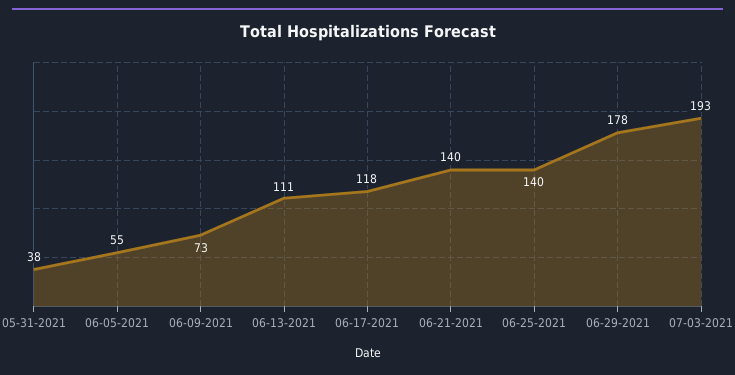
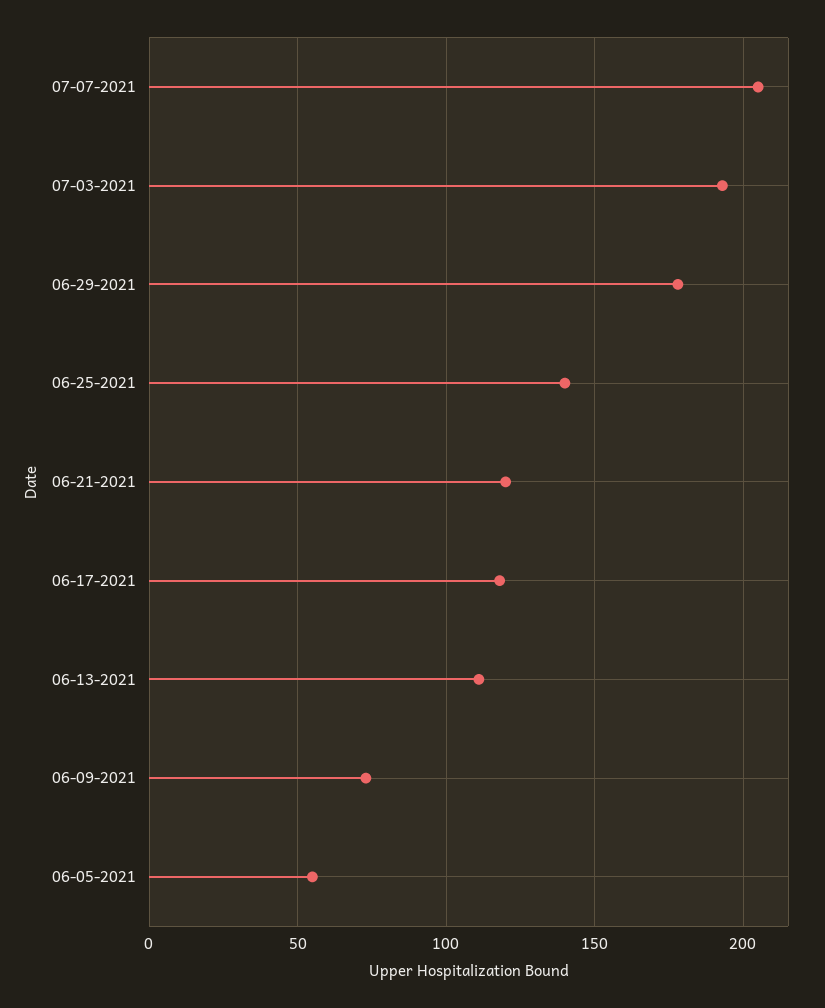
05-31-2021: 38 -> none
06-21-2021: 140 -> 120
07-07-2021: none -> 205

